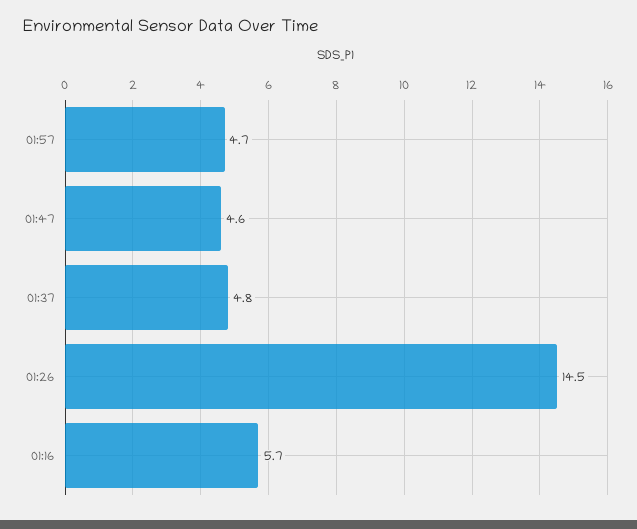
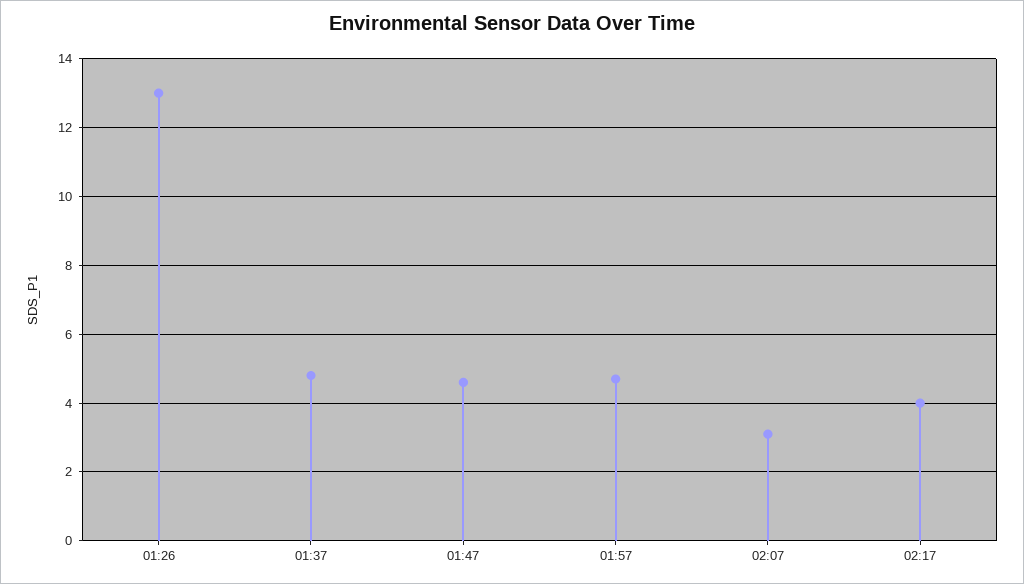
01:26: 14.5 -> 13
01:16: 5.7 -> none
02:07: none -> 3
02:17: none -> 4

